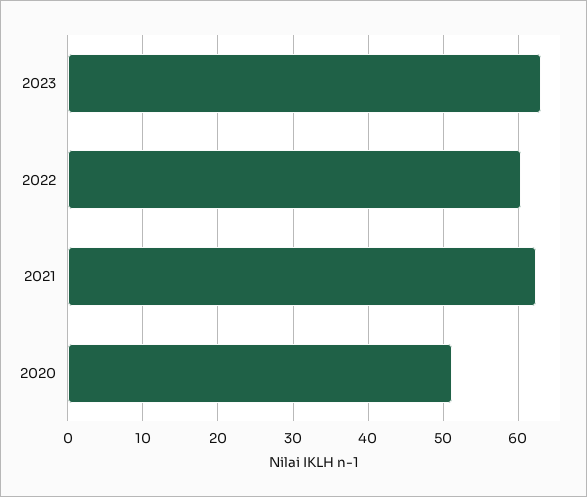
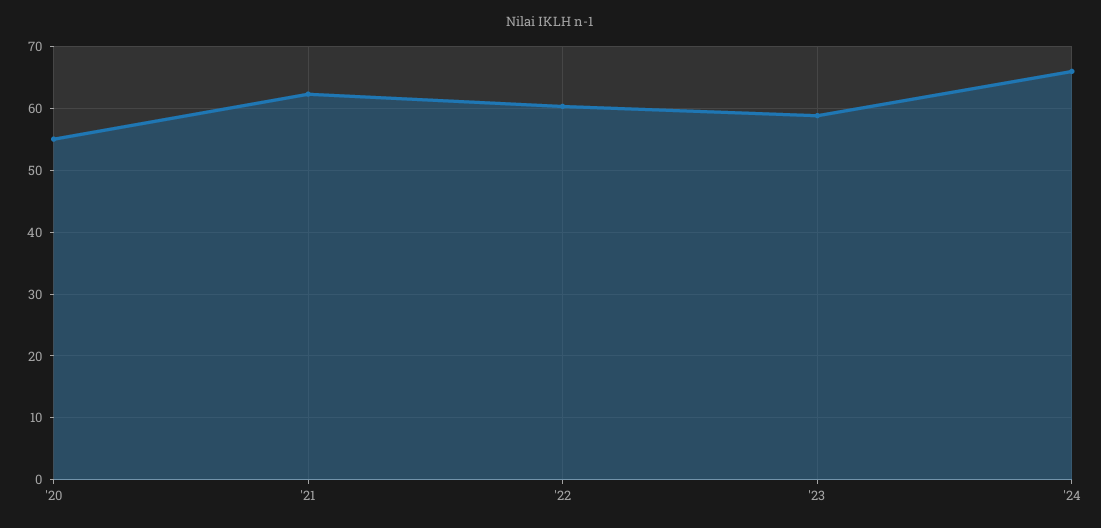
2023: 63 -> 59
2020: 51 -> 55
'24: none -> 66

